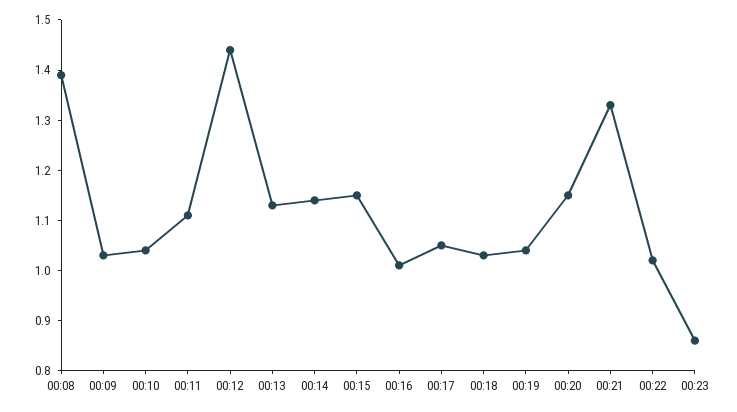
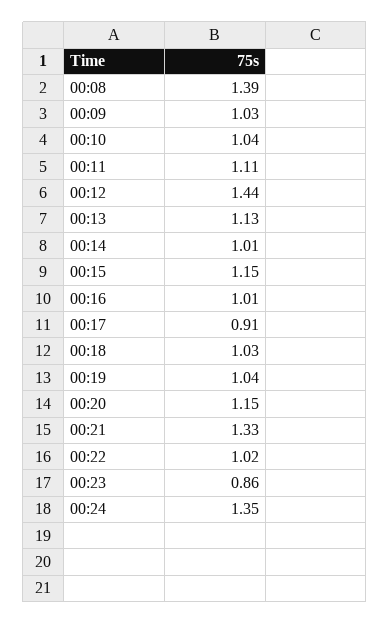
00:14: 1.15 -> 1.01
00:17: 1.05 -> 0.91
00:24: none -> 1.35

